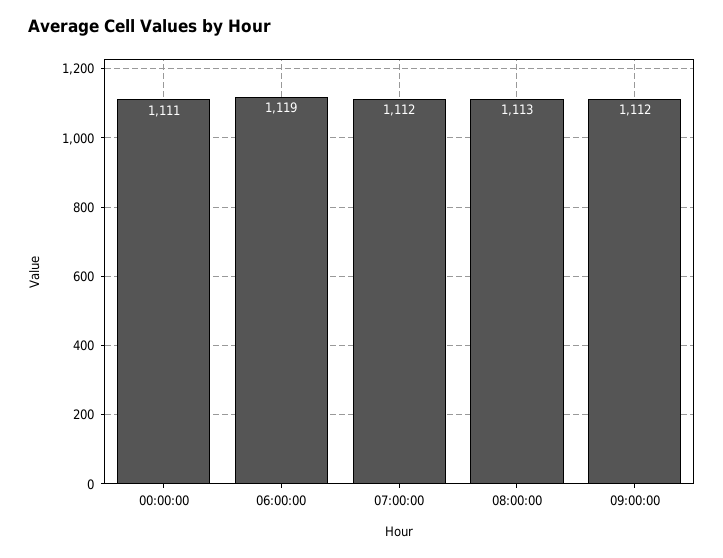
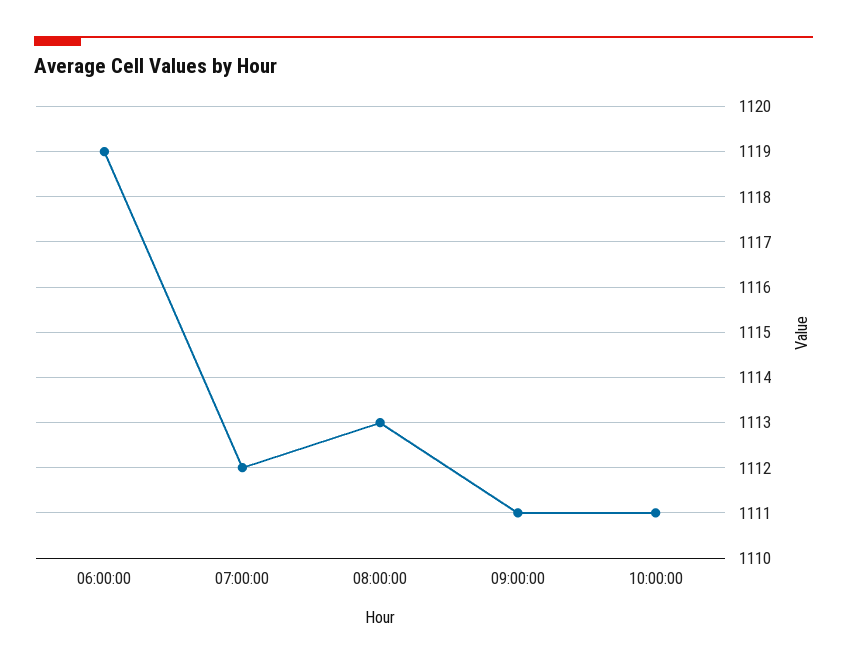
00:00:00: 1111 -> none
09:00:00: 1112 -> 1111
10:00:00: none -> 1111

